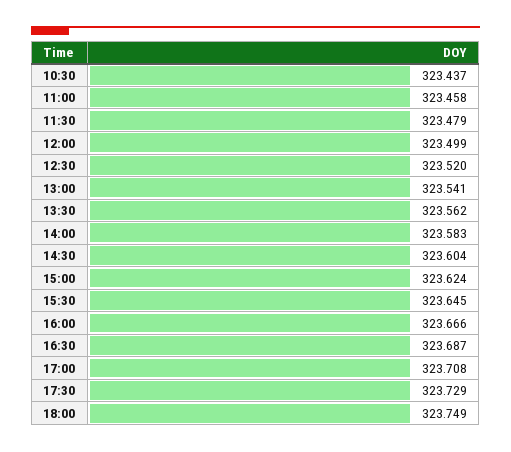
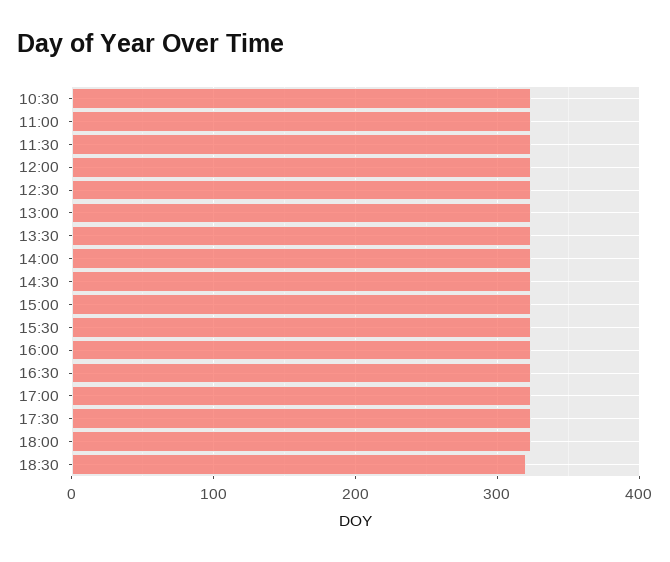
18:30: none -> 320

